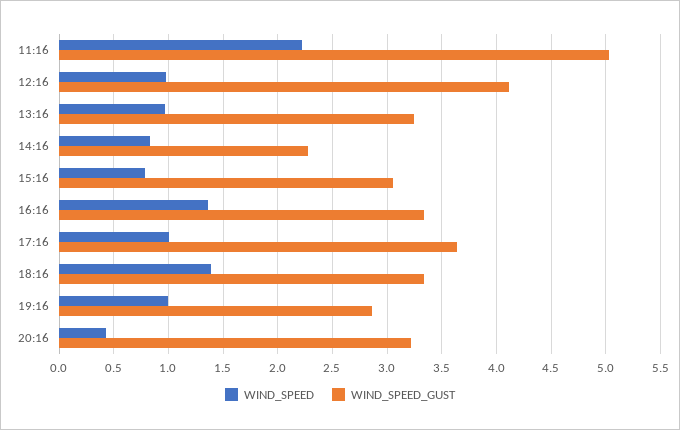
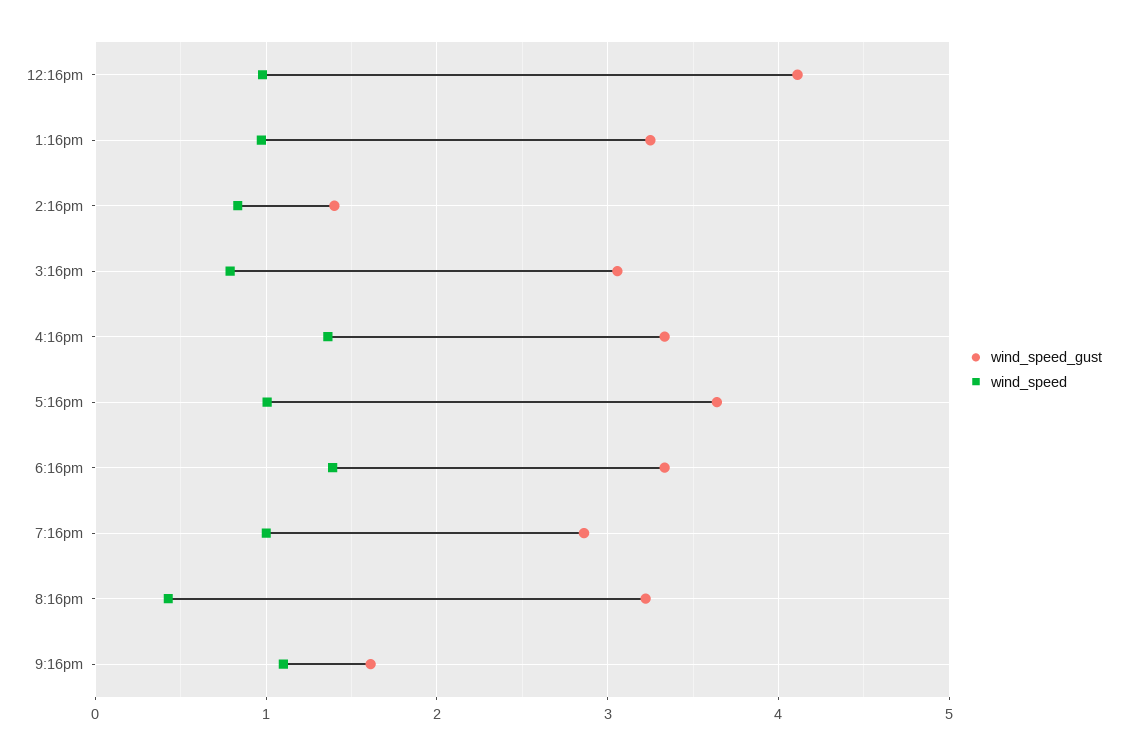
WIND_SPEED, 11:16: 2.2 -> none
WIND_SPEED_GUST, 11:16: 5 -> none
WIND_SPEED_GUST, 14:16: 2.3 -> 1.4
WIND_SPEED_GUST, 9:16pm: none -> 1.6
WIND_SPEED, 9:16pm: none -> 1.1

